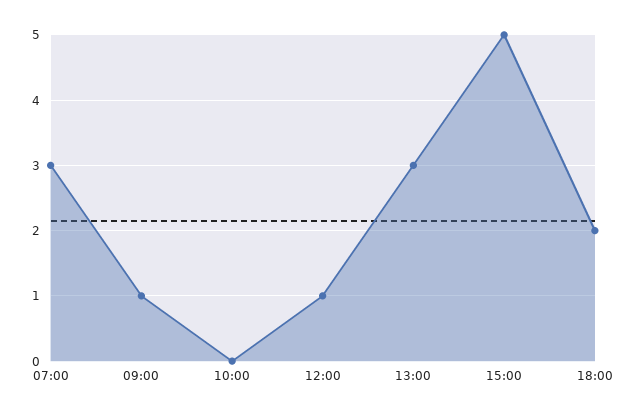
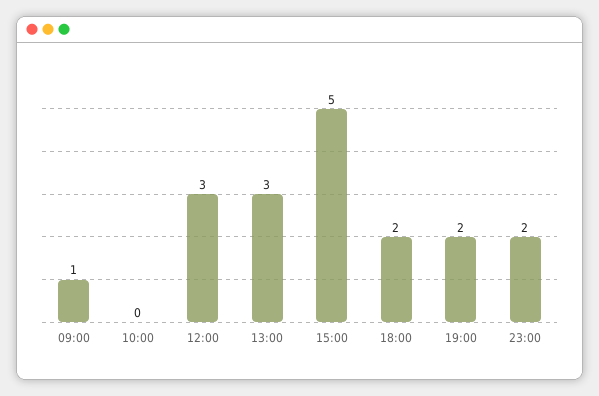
07:00: 3 -> none
12:00: 1 -> 3
19:00: none -> 2
23:00: none -> 2

